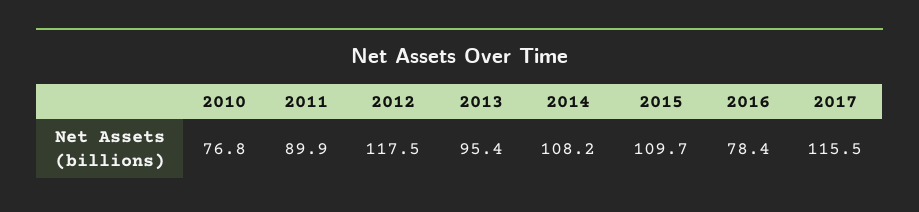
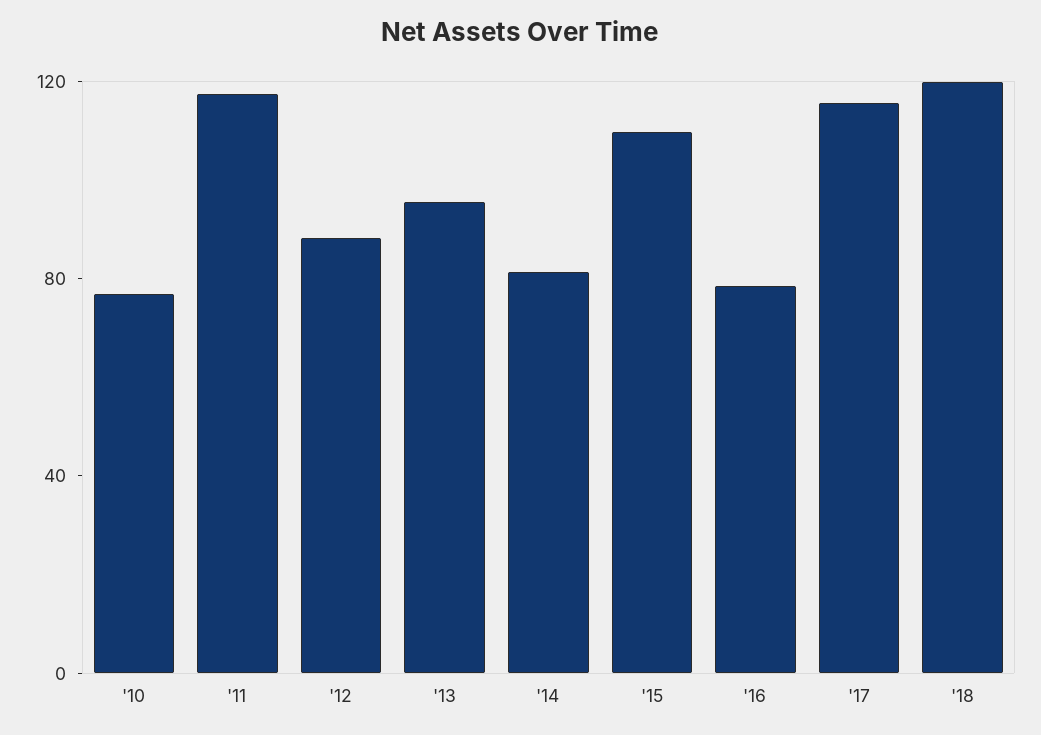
2011: 89.9 -> 120
2012: 117.5 -> 90
2014: 108.2 -> 80
'18: none -> 120

